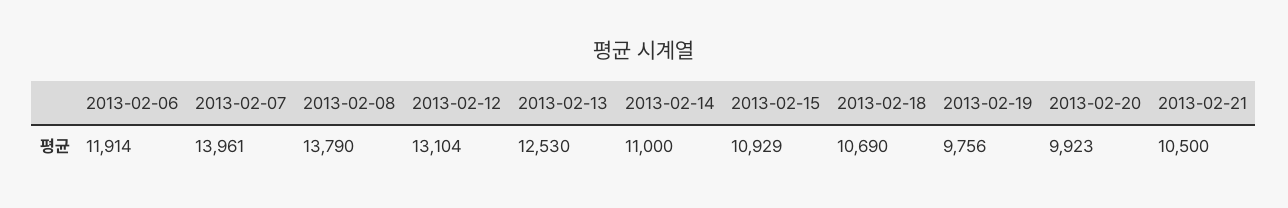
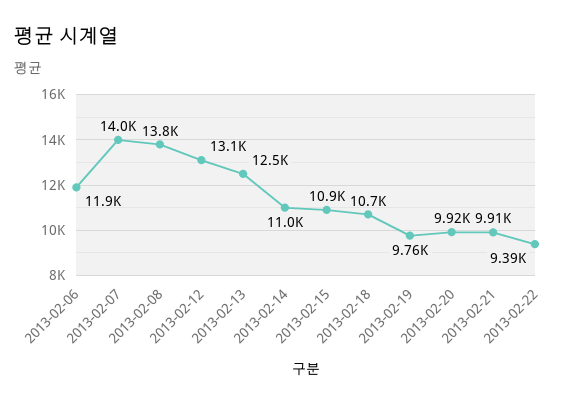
2013-02-21: 10500 -> 9910
2013-02-22: none -> 9390

